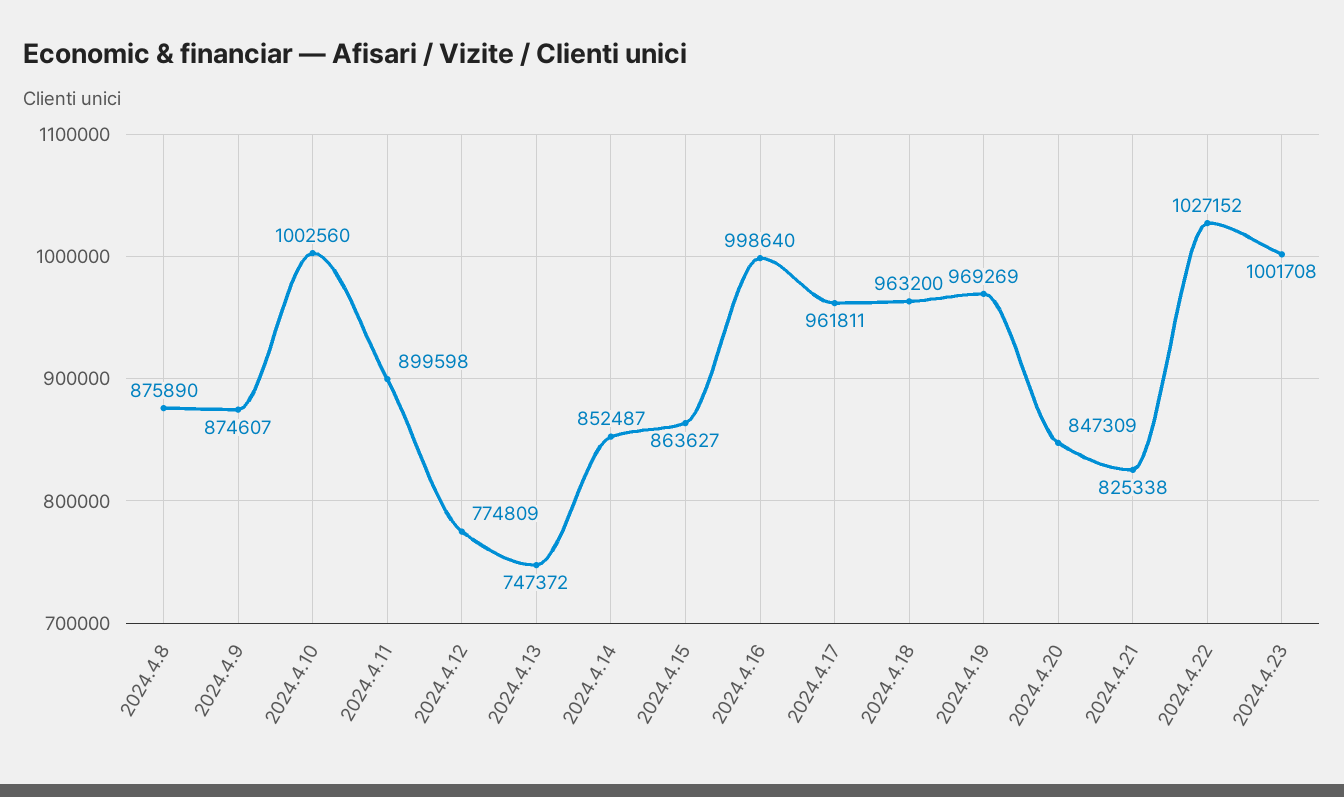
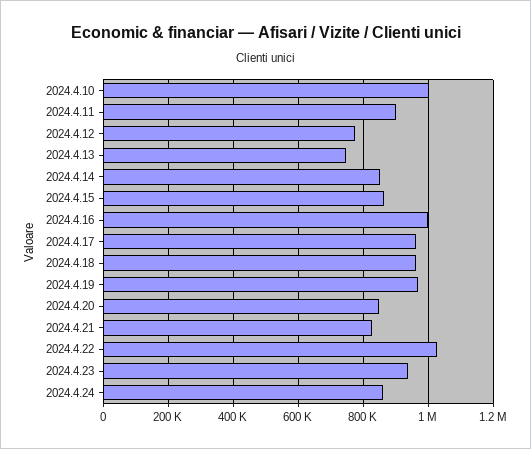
2024.4.8: 875890 -> none
2024.4.9: 874607 -> none
2024.4.23: 1001708 -> 940000
2024.4.24: none -> 860000

